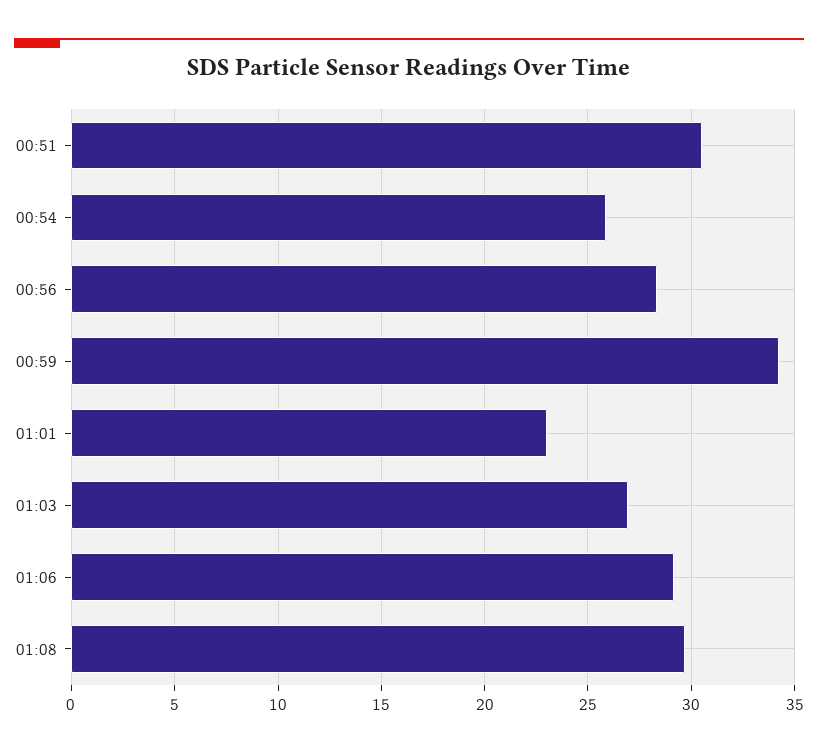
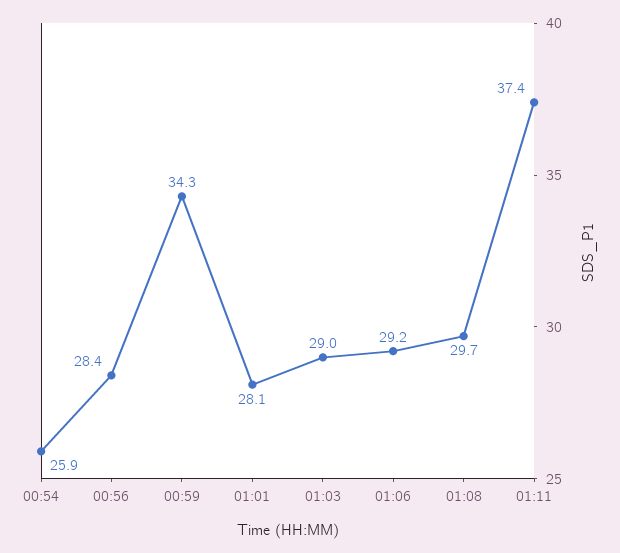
00:51: 30.5 -> none
01:01: 23 -> 28.1
01:03: 27 -> 29
01:11: none -> 37.4

